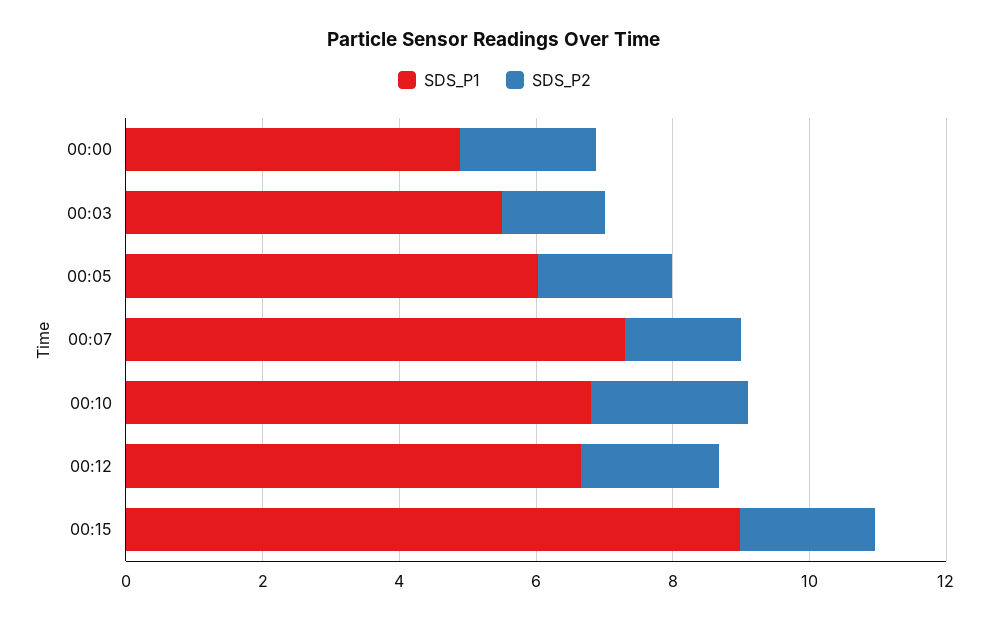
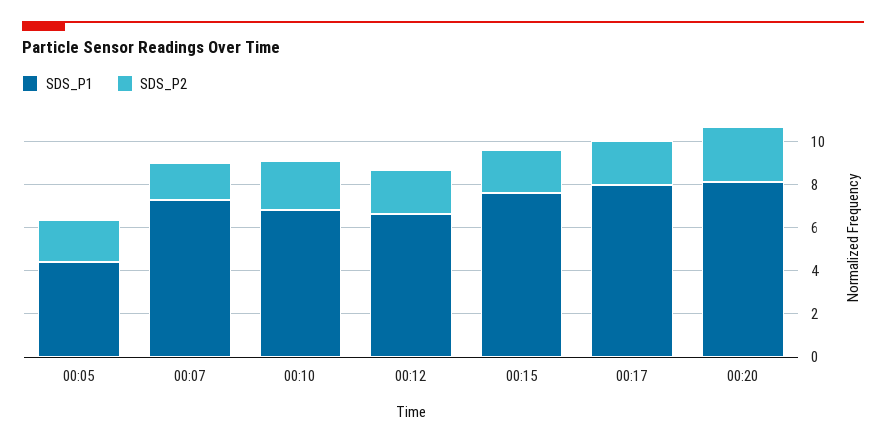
SDS_P1, 00:00: 5 -> none
SDS_P2, 00:00: 2 -> none
SDS_P1, 00:03: 5.5 -> none
SDS_P2, 00:03: 1.5 -> none
SDS_P1, 00:05: 6 -> 4.5
SDS_P1, 00:15: 9 -> 7.5
SDS_P1, 00:17: none -> 8
SDS_P2, 00:17: none -> 2
SDS_P1, 00:20: none -> 8
SDS_P2, 00:20: none -> 2.5

